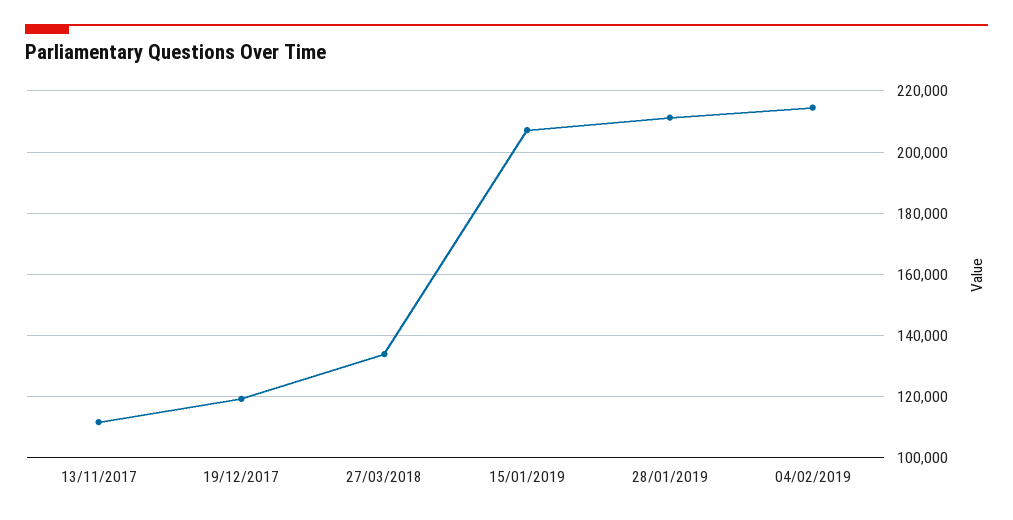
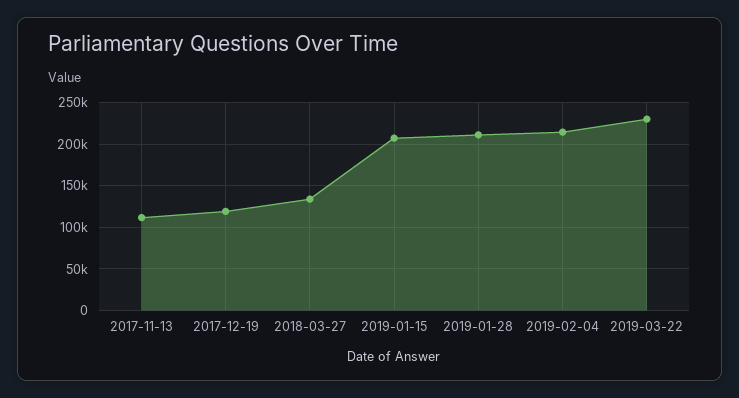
2019-03-22: none -> 230000

